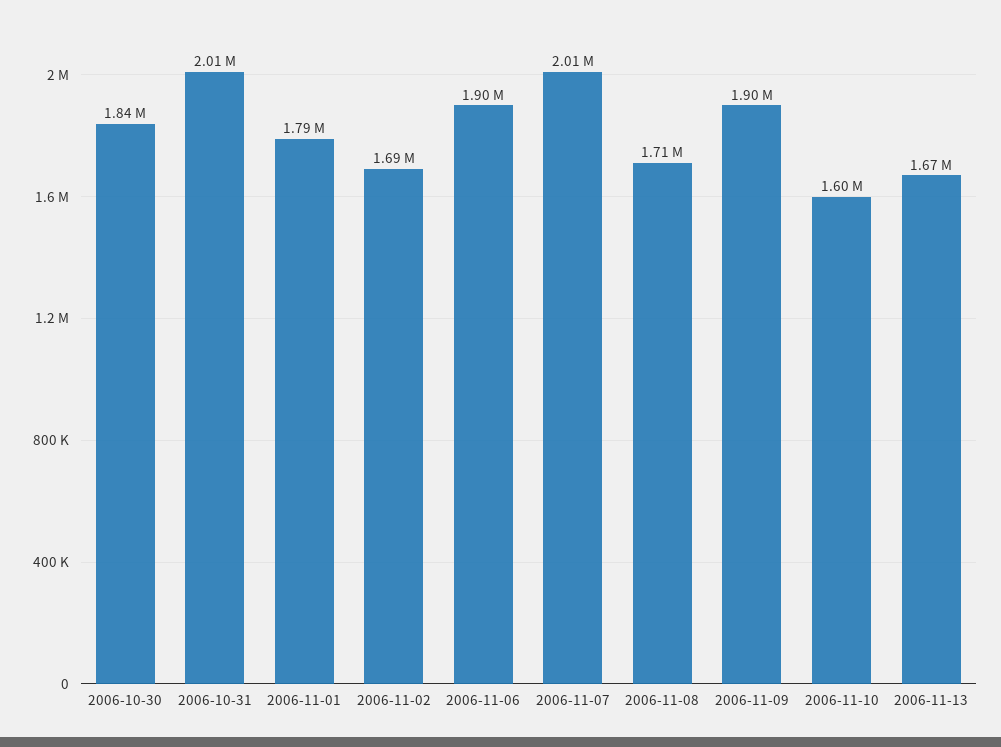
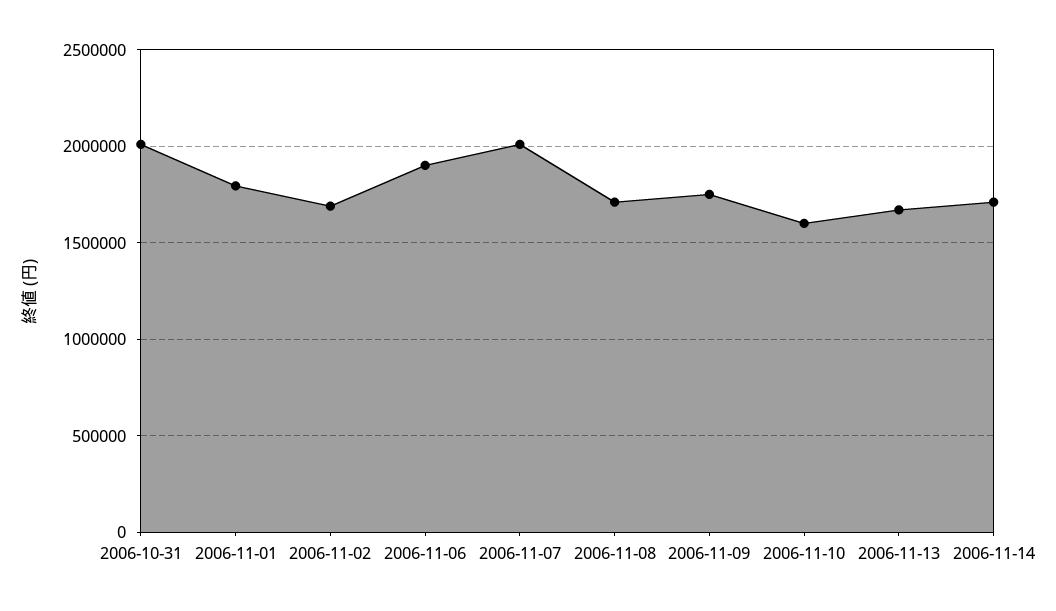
2006-10-30: 1840000 -> none
2006-11-09: 1900000 -> 1750000
2006-11-14: none -> 1700000

